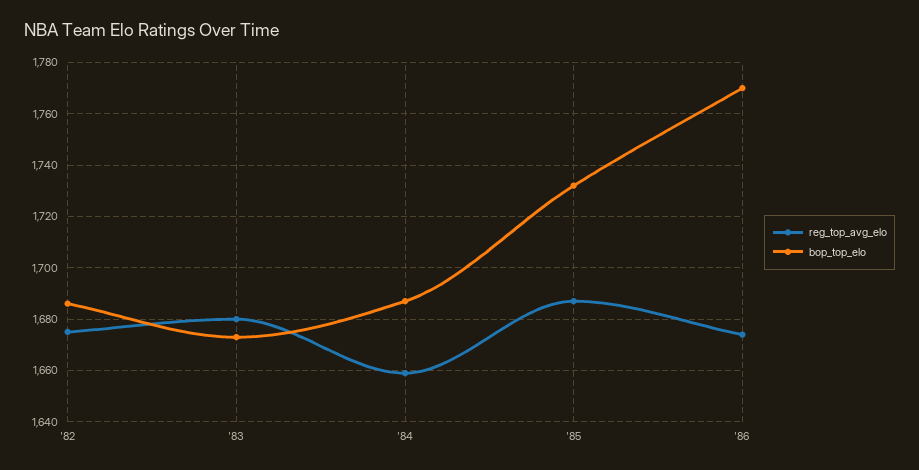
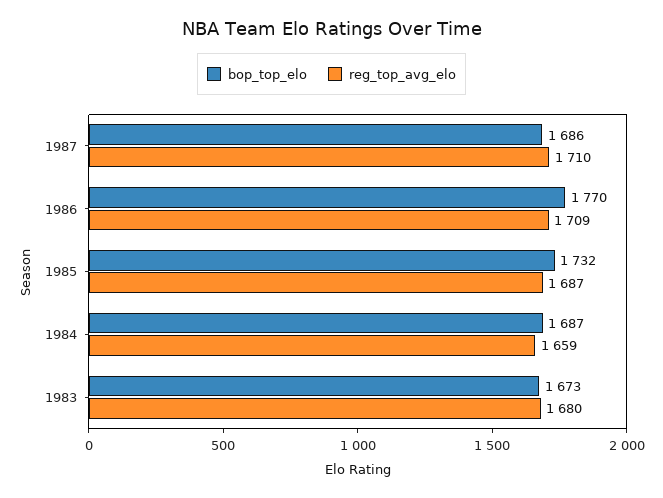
reg_top_avg_elo, '82: 1675 -> none
bop_top_elo, '82: 1685 -> none
reg_top_avg_elo, '86: 1675 -> 1709
bop_top_elo, 1987: none -> 1686
reg_top_avg_elo, 1987: none -> 1710

